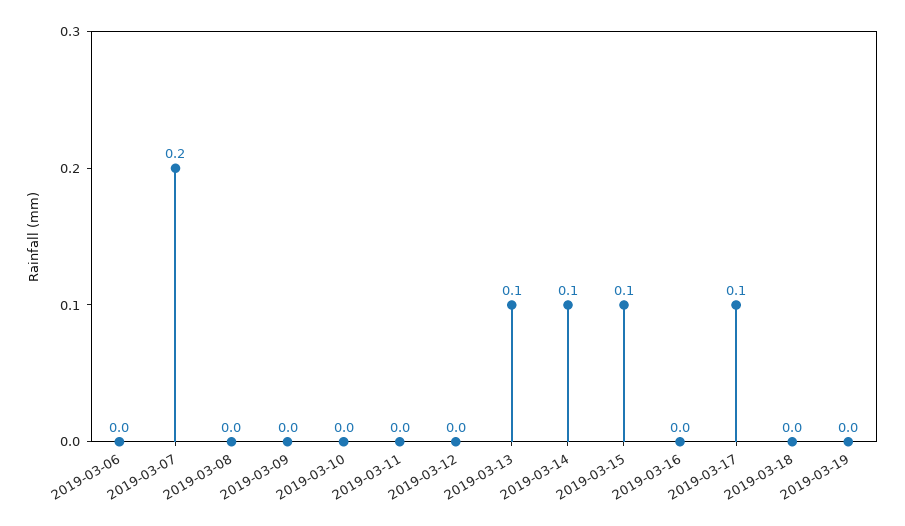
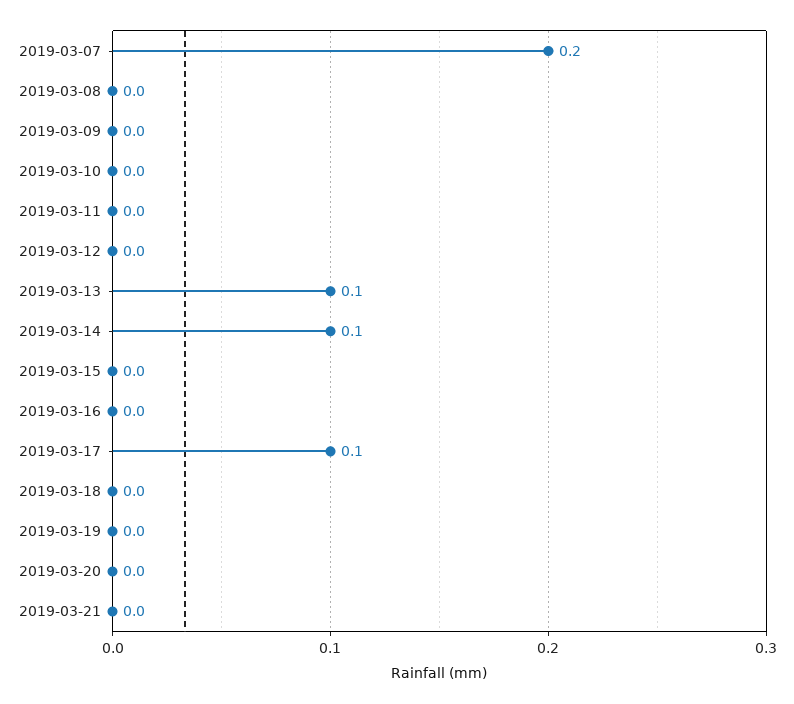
2019-03-06: 0 -> none
2019-03-15: 0.1 -> 0
2019-03-20: none -> 0
2019-03-21: none -> 0

